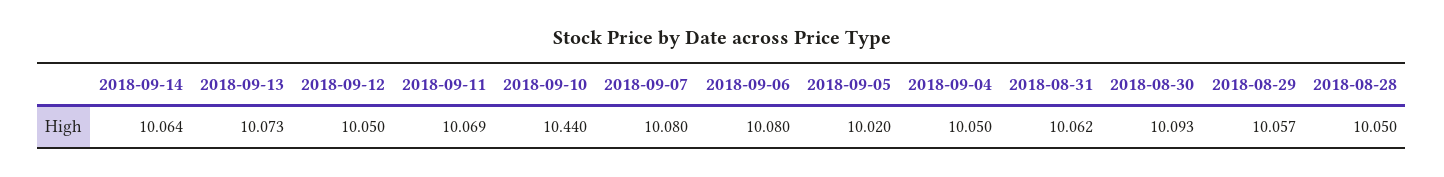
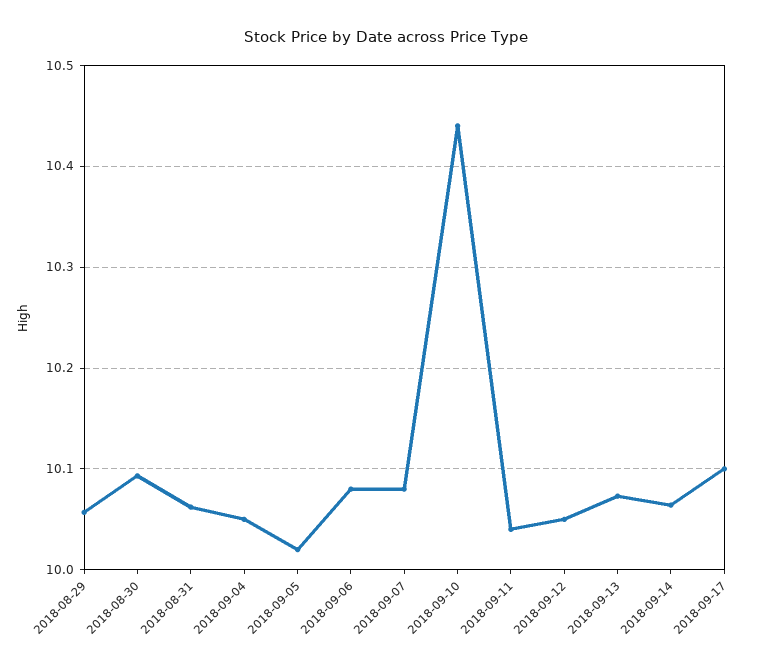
2018-09-11: 10.069 -> 10.04
2018-08-28: 10.05 -> none
2018-09-17: none -> 10.1

